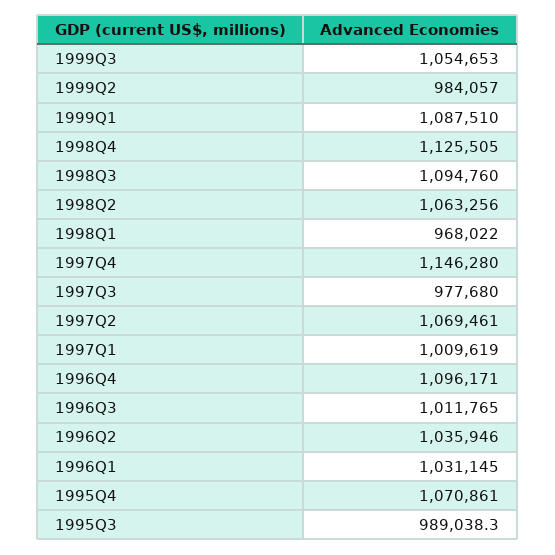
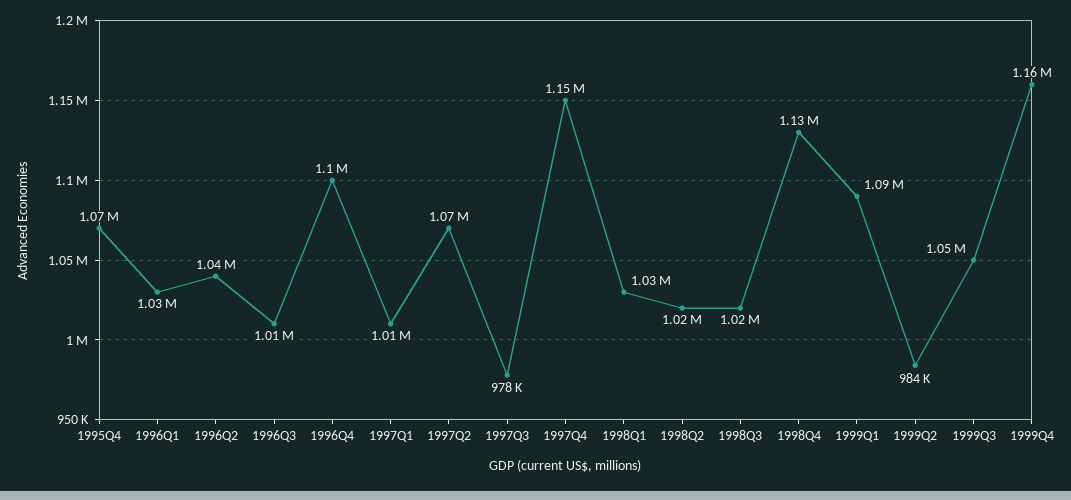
1998Q3: 1094760 -> 1020000
1998Q2: 1063256 -> 1020000
1998Q1: 968022 -> 1030000
1995Q3: 989038.3 -> none
1999Q4: none -> 1160000

